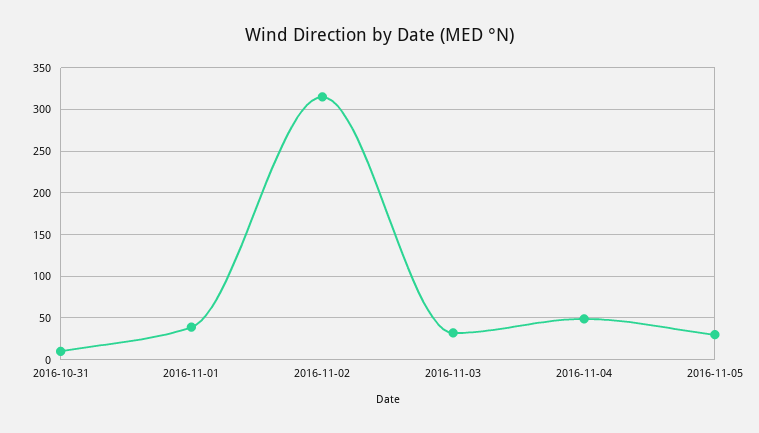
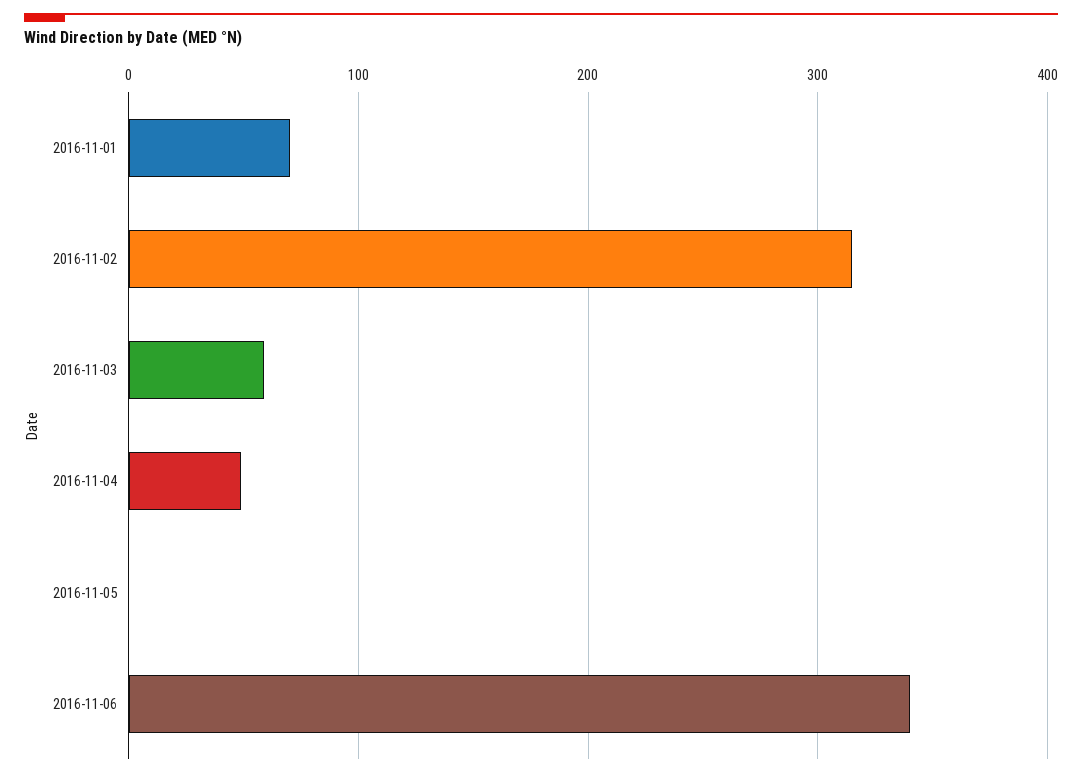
2016-10-31: 10 -> none
2016-11-01: 40 -> 70
2016-11-03: 30 -> 60
2016-11-05: 30 -> 0
2016-11-06: none -> 340

